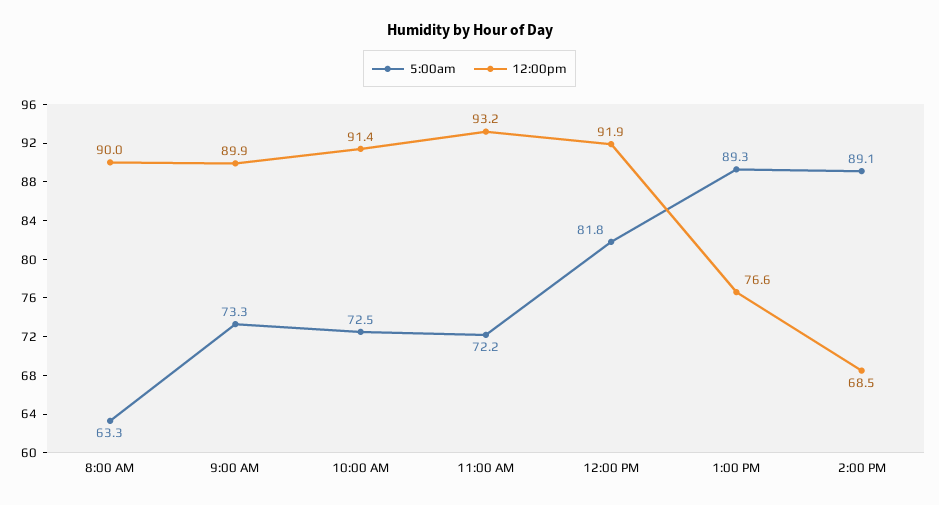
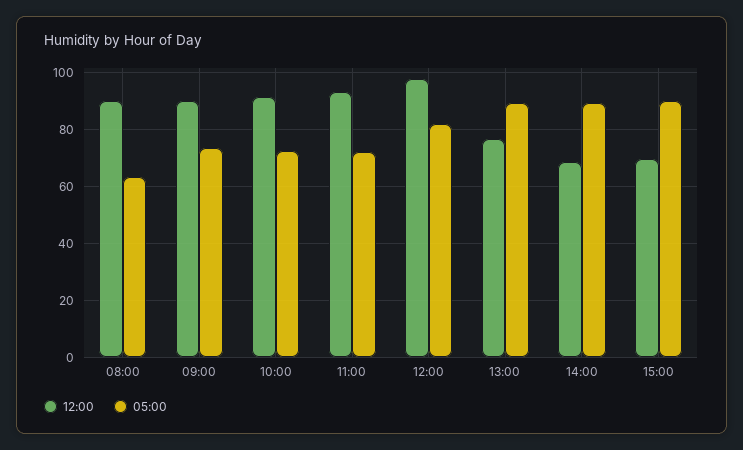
12:00pm, 12:00 PM: 91.9 -> 97.5
12:00pm, 15:00: none -> 70
5:00am, 15:00: none -> 90

